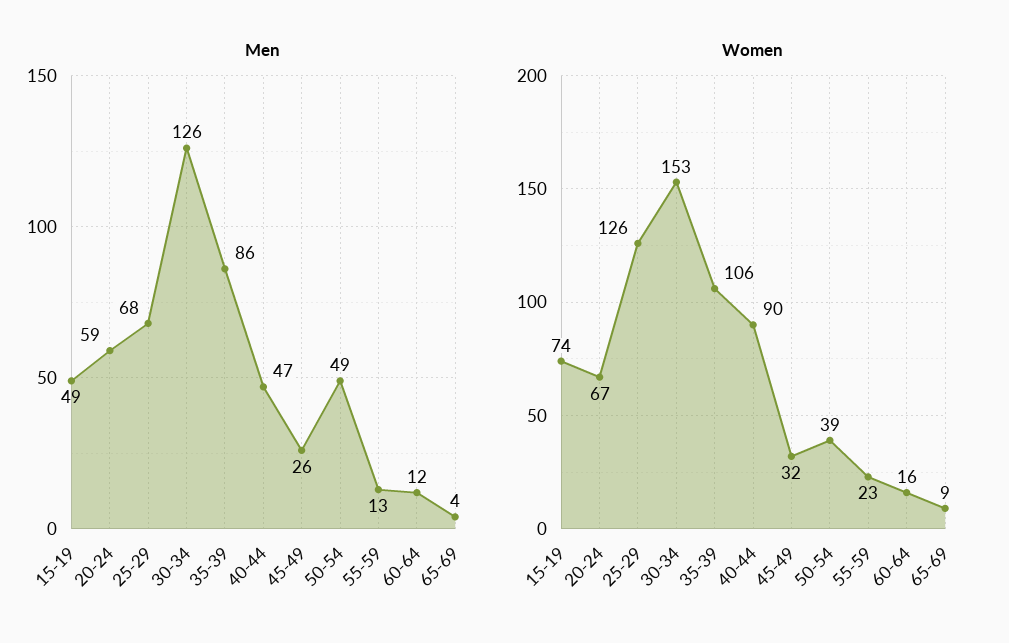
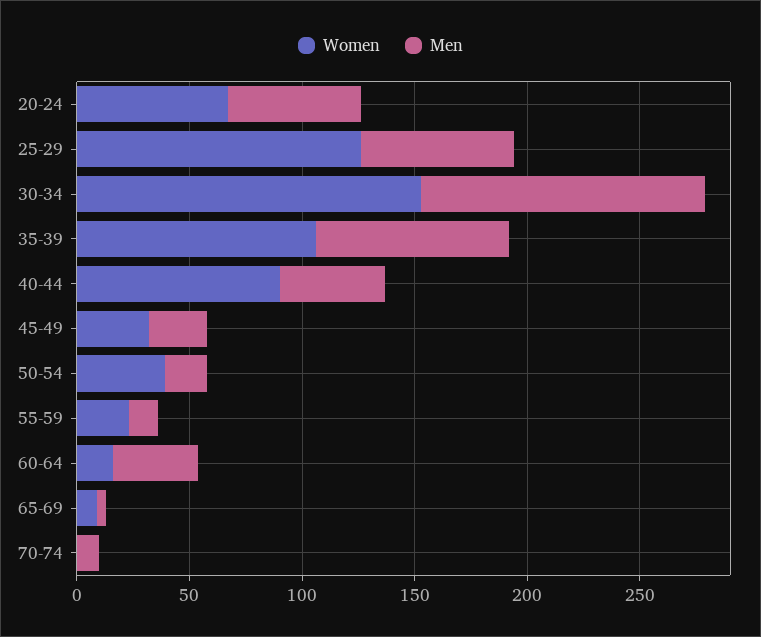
Men, 15-19: 49 -> none
Men, 50-54: 49 -> 20
Men, 60-64: 12 -> 40
Women, 15-19: 74 -> none
Women, 70-74: none -> 0
Men, 70-74: none -> 10

